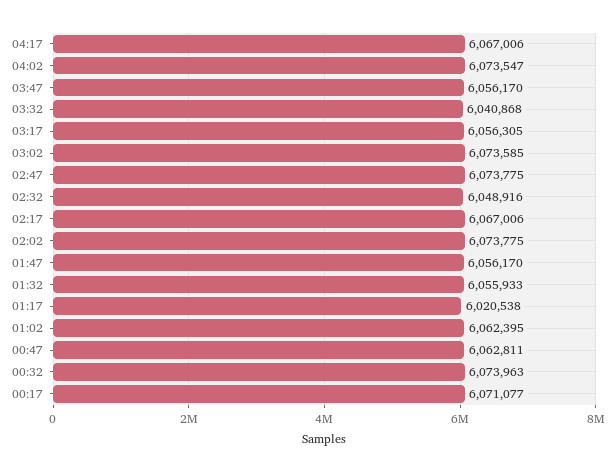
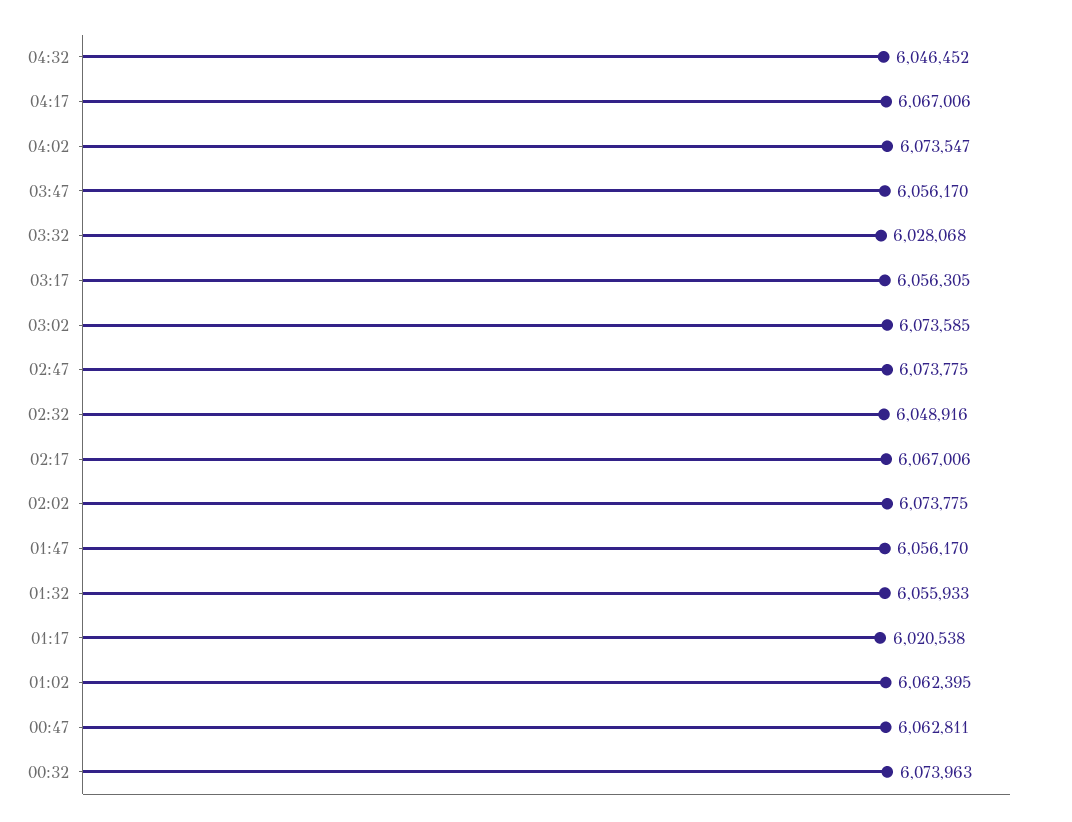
03:32: 6040868 -> 6028068
00:17: 6071077 -> none
04:32: none -> 6046452

